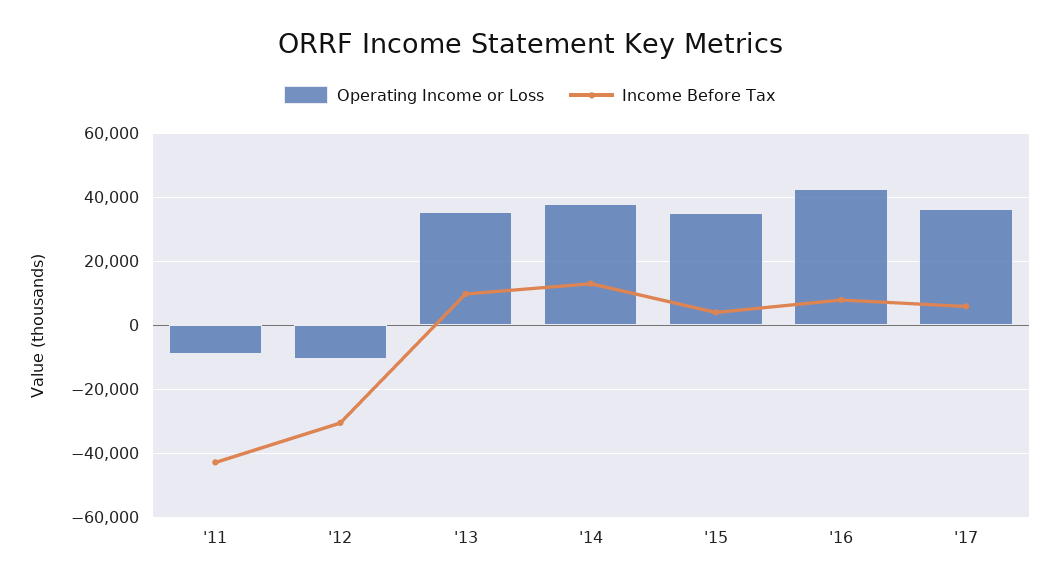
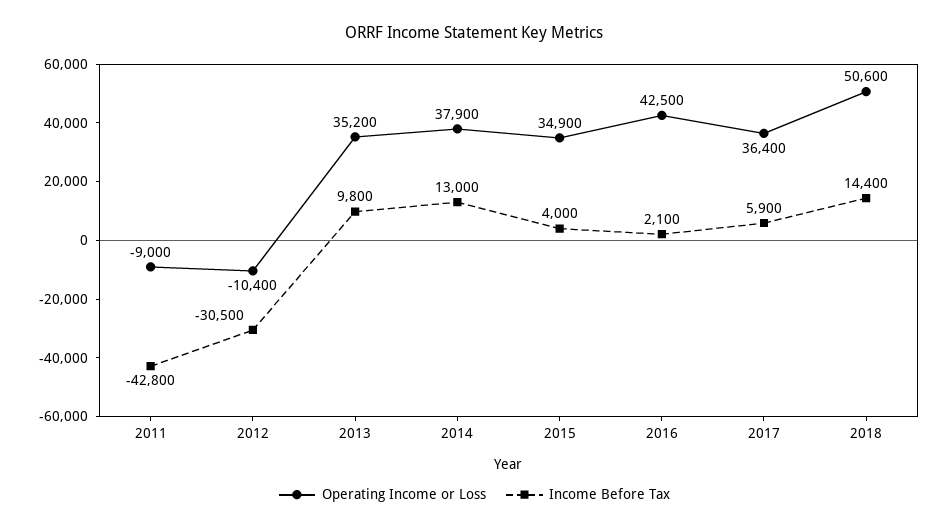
Income Before Tax, '16: 8000 -> 2100
Operating Income or Loss, 2018: none -> 50600
Income Before Tax, 2018: none -> 14400

